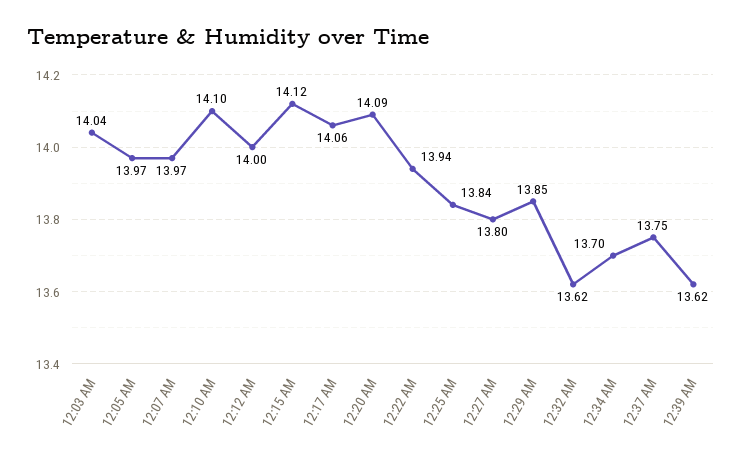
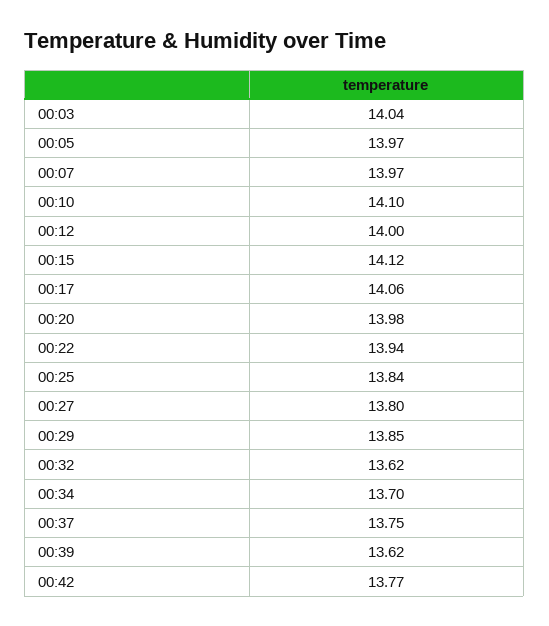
12:20 AM: 14.09 -> 13.98
00:42: none -> 13.77

